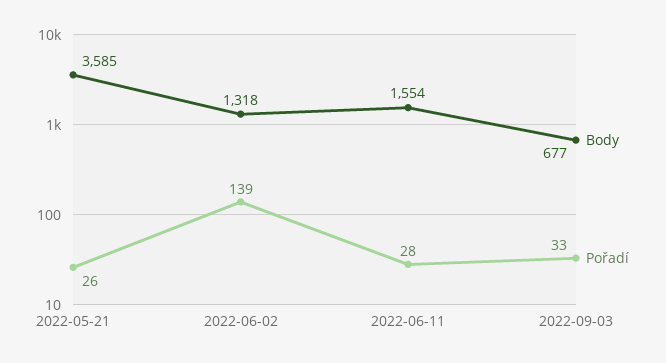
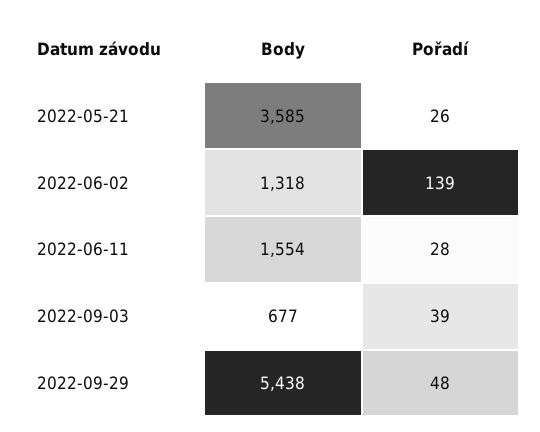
Pořadí, 2022-09-03: 33 -> 39
Body, 2022-09-29: none -> 5438
Pořadí, 2022-09-29: none -> 48

